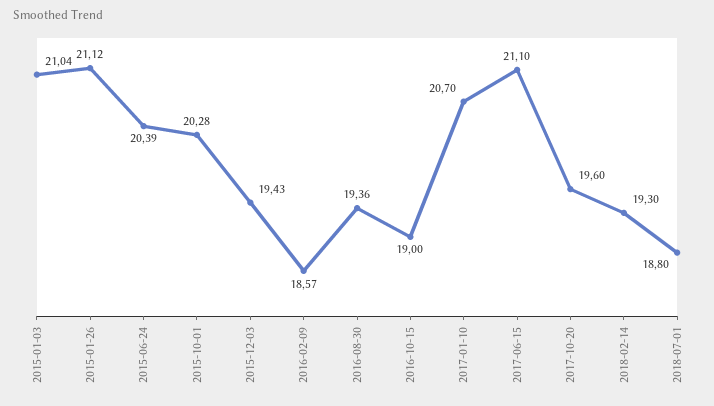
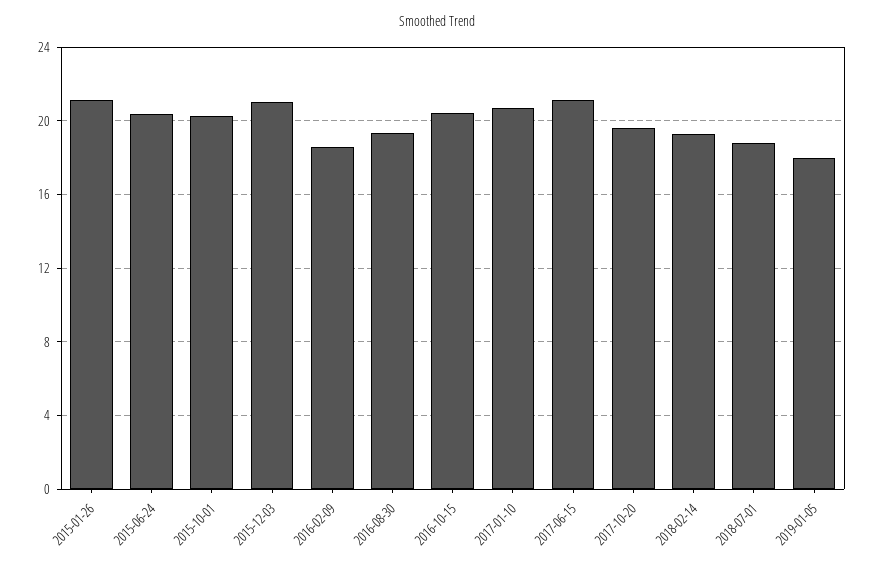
2015-01-03: 21.04 -> none
2015-12-03: 19.43 -> 21
2016-10-15: 19 -> 20.5
2019-01-05: none -> 18

